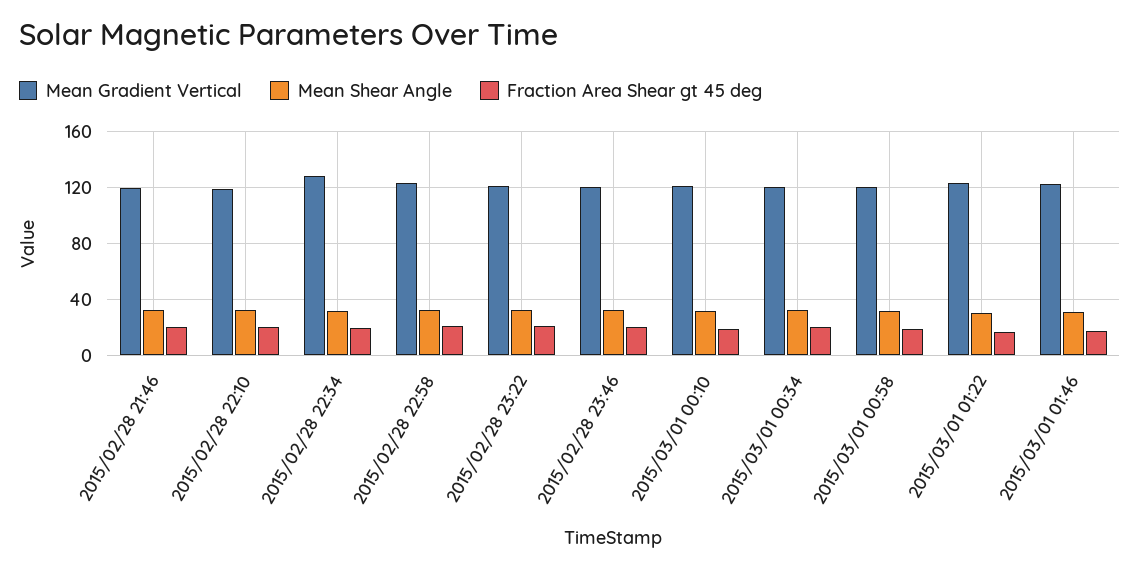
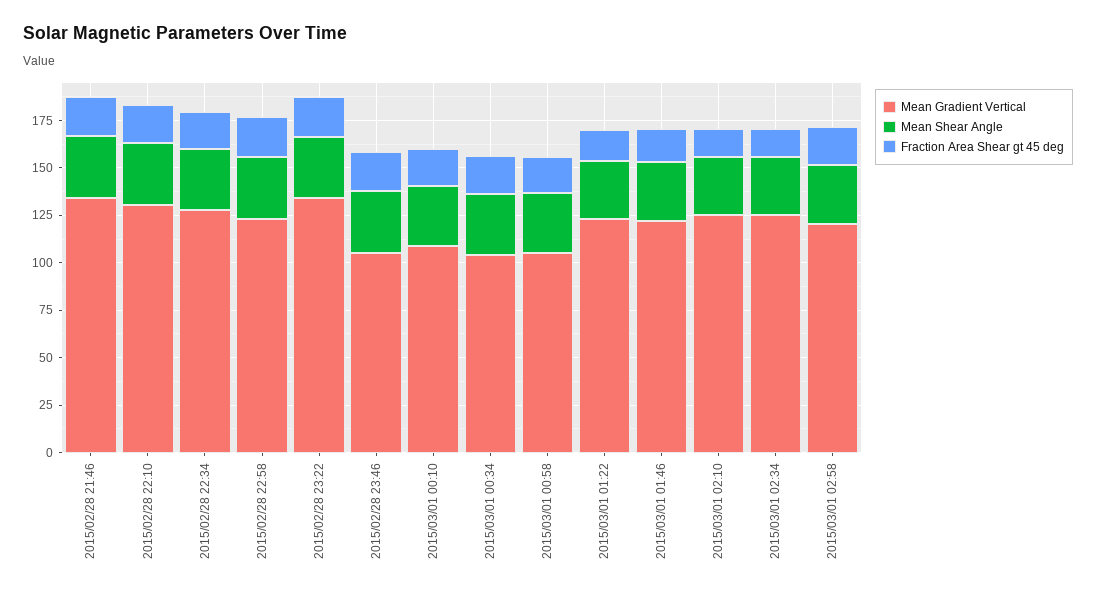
Mean Gradient Vertical, 2015/02/28 21:46: 120 -> 135
Mean Gradient Vertical, 2015/02/28 22:10: 120 -> 130
Mean Gradient Vertical, 2015/02/28 23:22: 120 -> 135
Mean Gradient Vertical, 2015/02/28 23:46: 120 -> 105
Mean Gradient Vertical, 2015/03/01 00:10: 120 -> 110
Mean Gradient Vertical, 2015/03/01 00:34: 120 -> 105
Mean Gradient Vertical, 2015/03/01 00:58: 120 -> 105
Mean Gradient Vertical, 2015/03/01 02:10: none -> 125
Mean Shear Angle, 2015/03/01 02:10: none -> 30
Fraction Area Shear gt 45 deg, 2015/03/01 02:10: none -> 15
Mean Gradient Vertical, 2015/03/01 02:34: none -> 125
Mean Shear Angle, 2015/03/01 02:34: none -> 30
Fraction Area Shear gt 45 deg, 2015/03/01 02:34: none -> 15
Mean Gradient Vertical, 2015/03/01 02:58: none -> 120
Mean Shear Angle, 2015/03/01 02:58: none -> 30
Fraction Area Shear gt 45 deg, 2015/03/01 02:58: none -> 20

